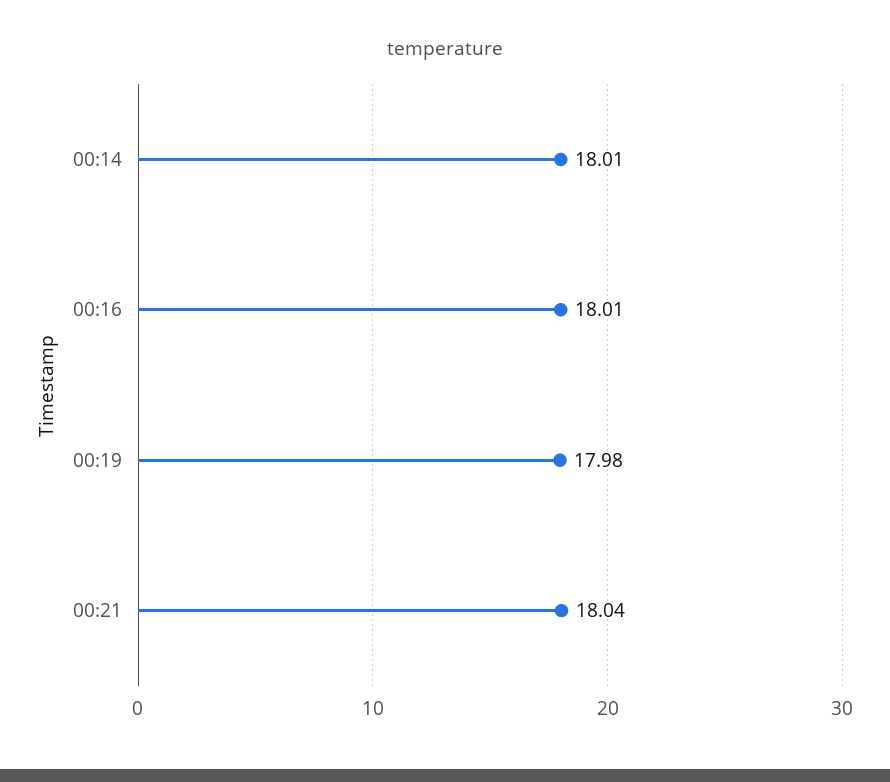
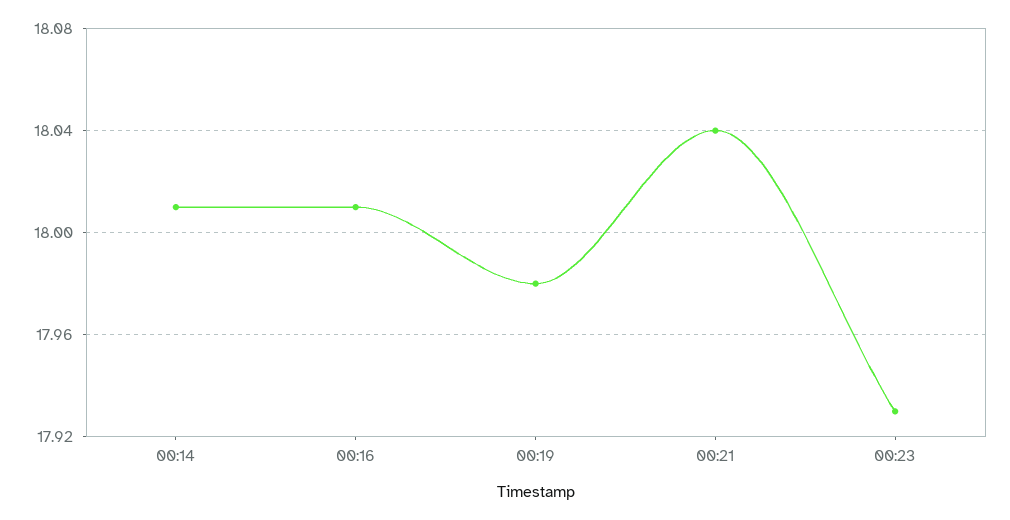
00:23: none -> 17.93

